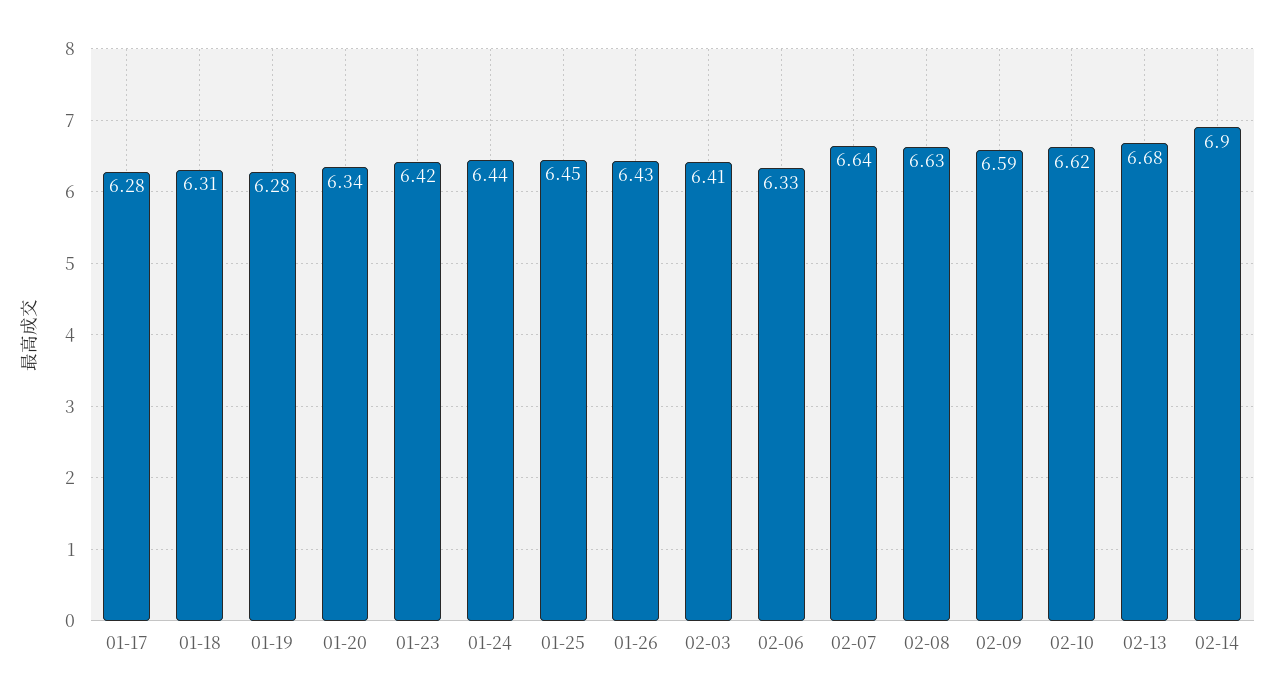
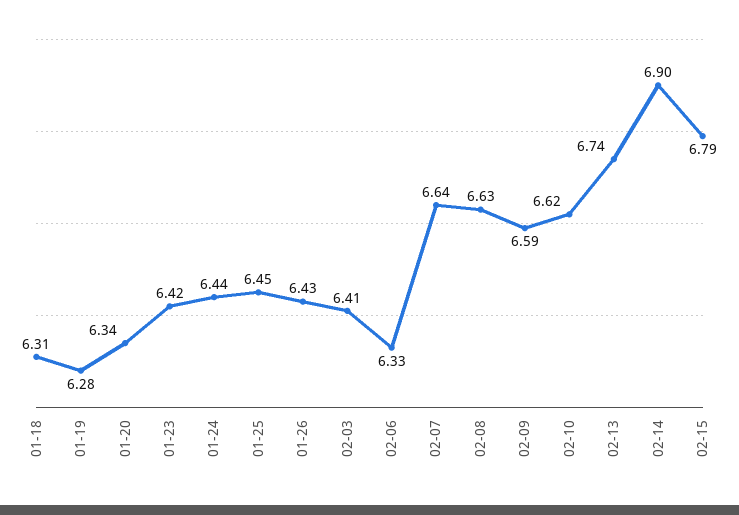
01-17: 6.28 -> none
02-13: 6.68 -> 6.74
02-15: none -> 6.79

